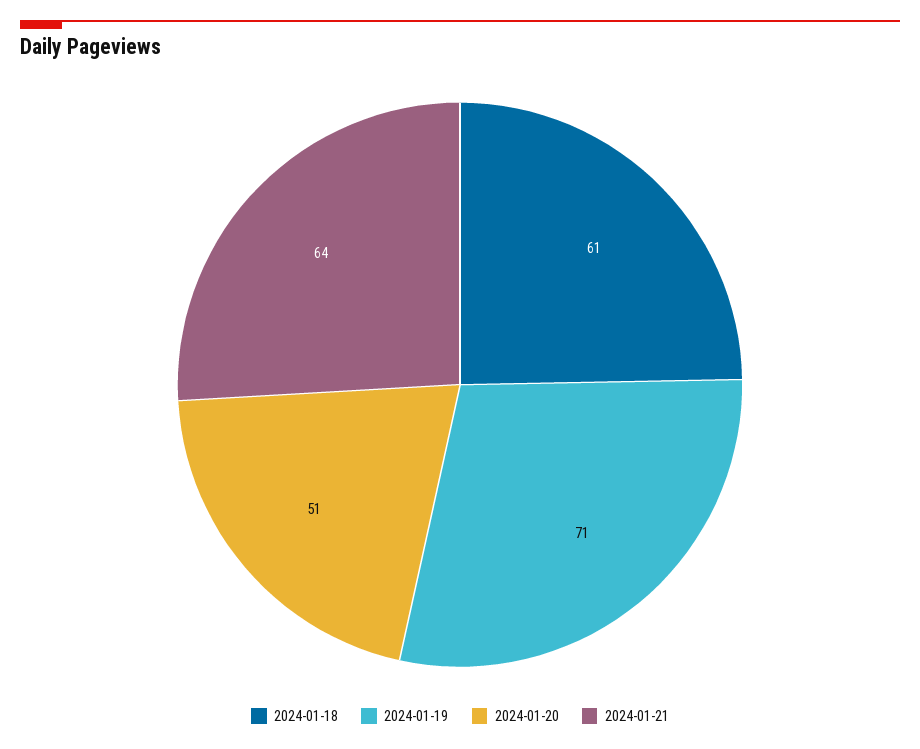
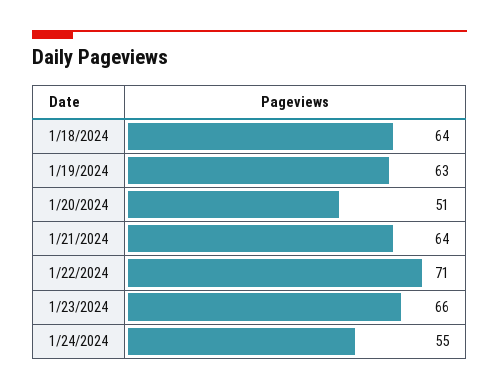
2024-01-18: 61 -> 64
2024-01-19: 71 -> 63
1/22/2024: none -> 71
1/23/2024: none -> 66
1/24/2024: none -> 55

